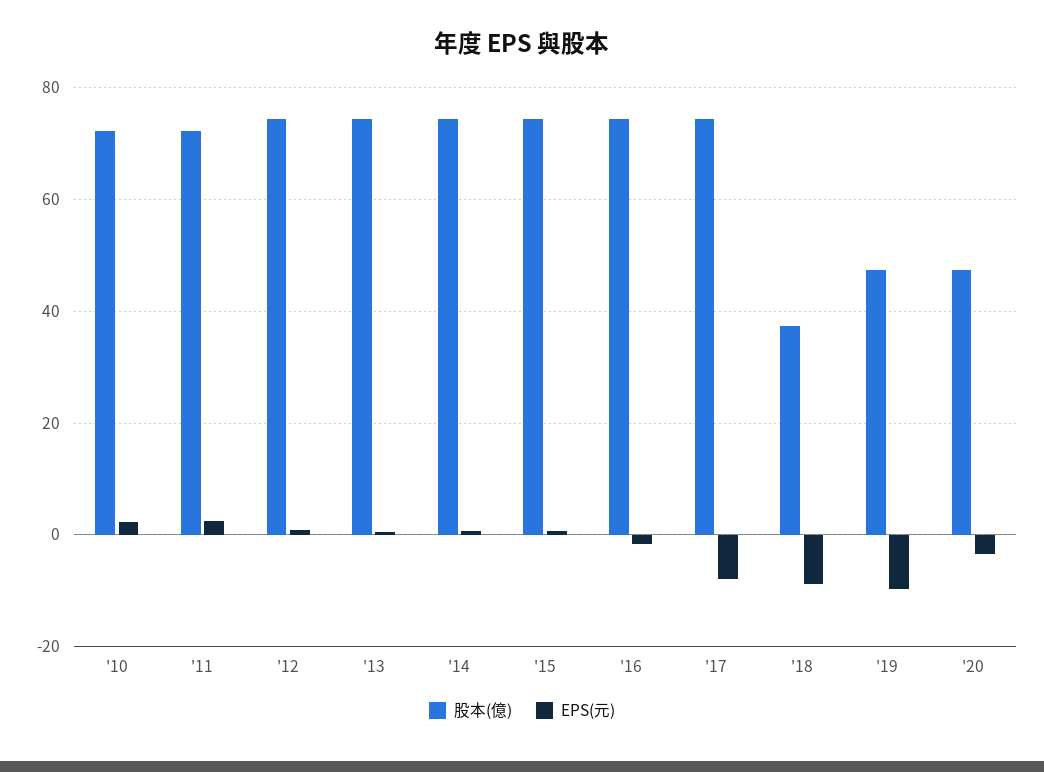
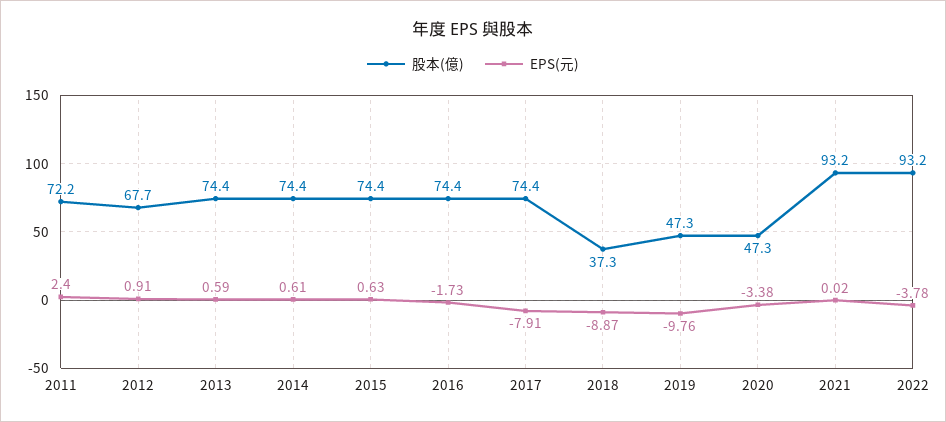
股本(億), '10: 72 -> none
EPS(元), '10: 2 -> none
股本(億), '12: 74 -> 67.7
股本(億), 2021: none -> 93.2
EPS(元), 2021: none -> 0.02
股本(億), 2022: none -> 93.2
EPS(元), 2022: none -> -3.78

